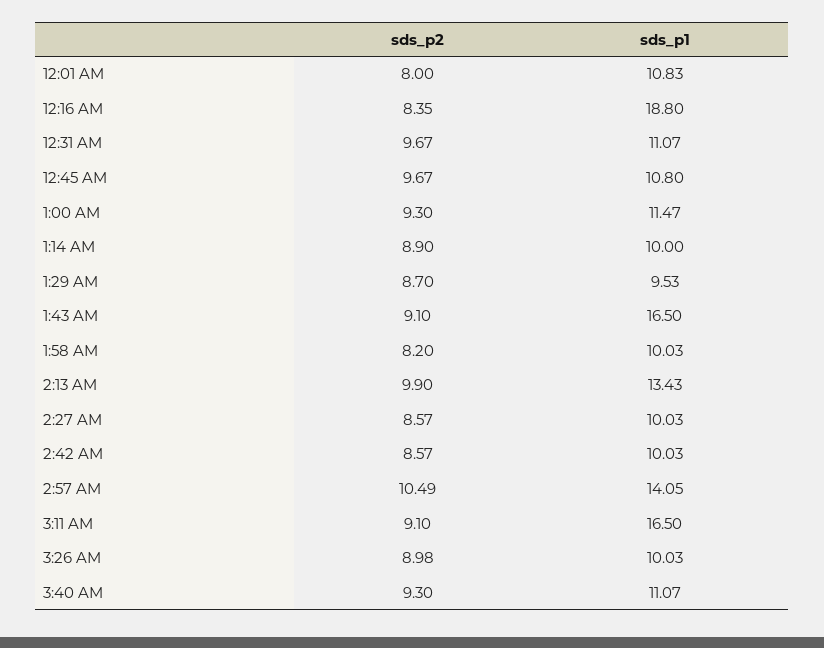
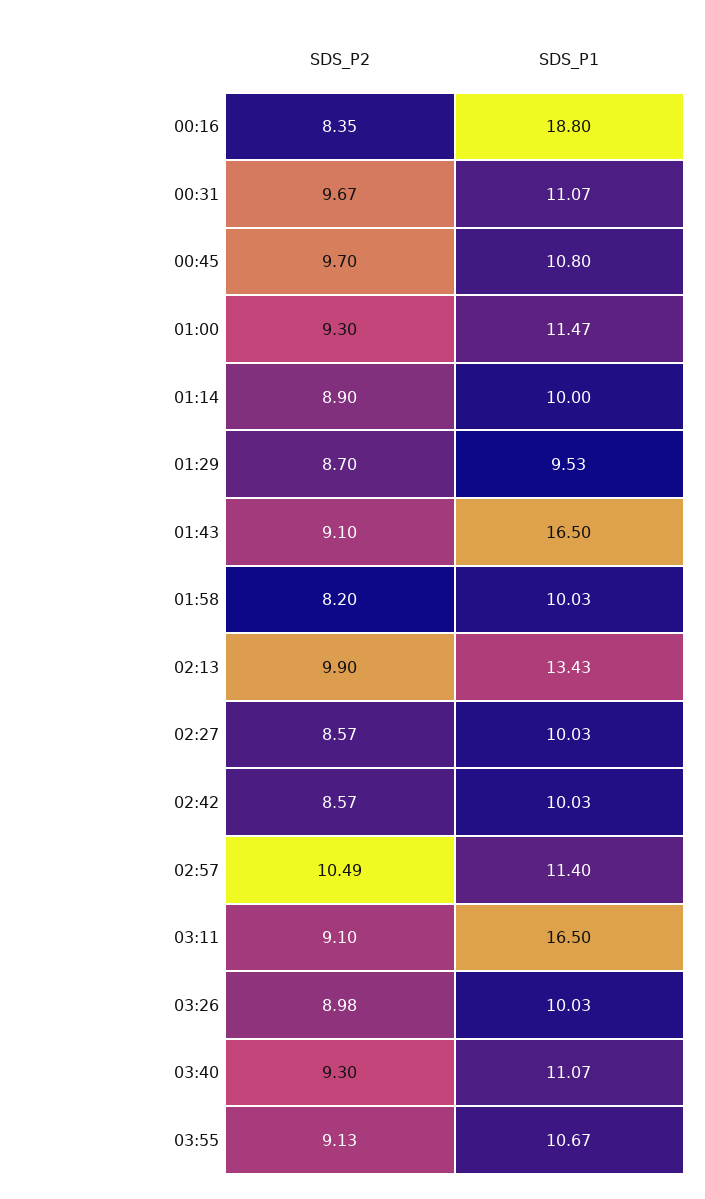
sds_p2, 12:01 AM: 8 -> none
sds_p1, 12:01 AM: 10.83 -> none
sds_p2, 12:45 AM: 9.67 -> 9.7
sds_p1, 2:57 AM: 14.05 -> 11.4
sds_p2, 03:55: none -> 9.13
sds_p1, 03:55: none -> 10.67

